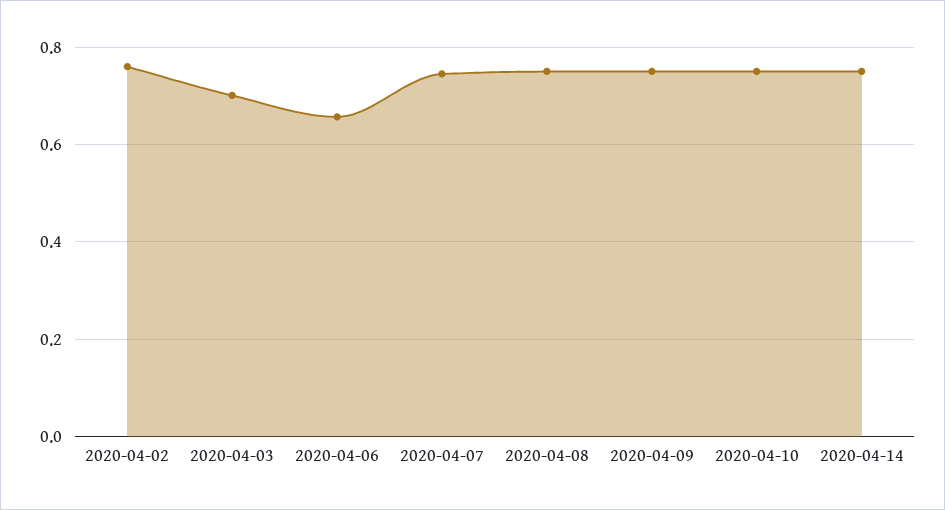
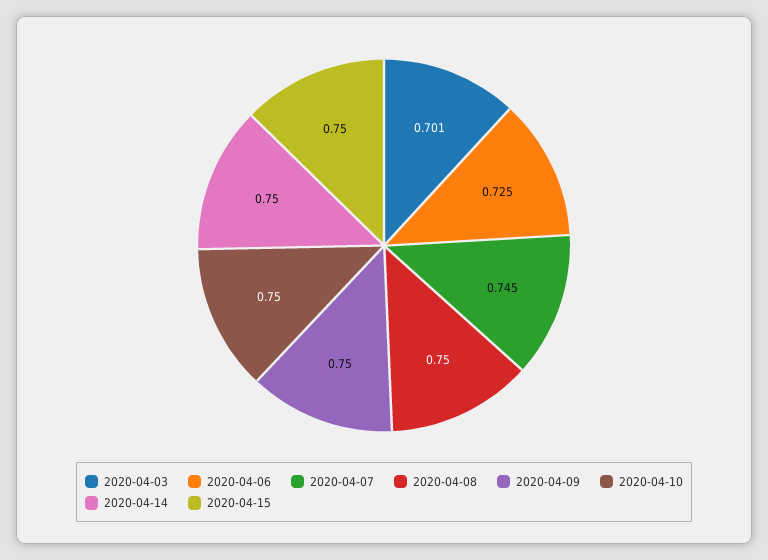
2020-04-02: 0.76 -> none
2020-04-06: 0.66 -> 0.725
2020-04-15: none -> 0.75

